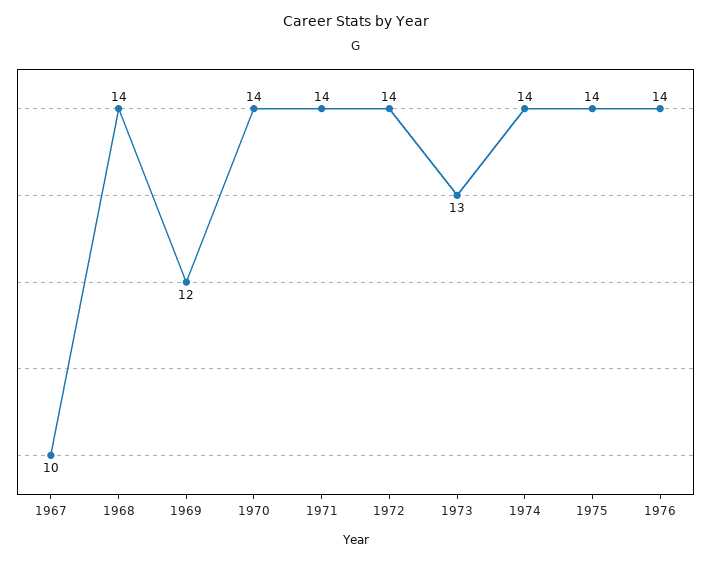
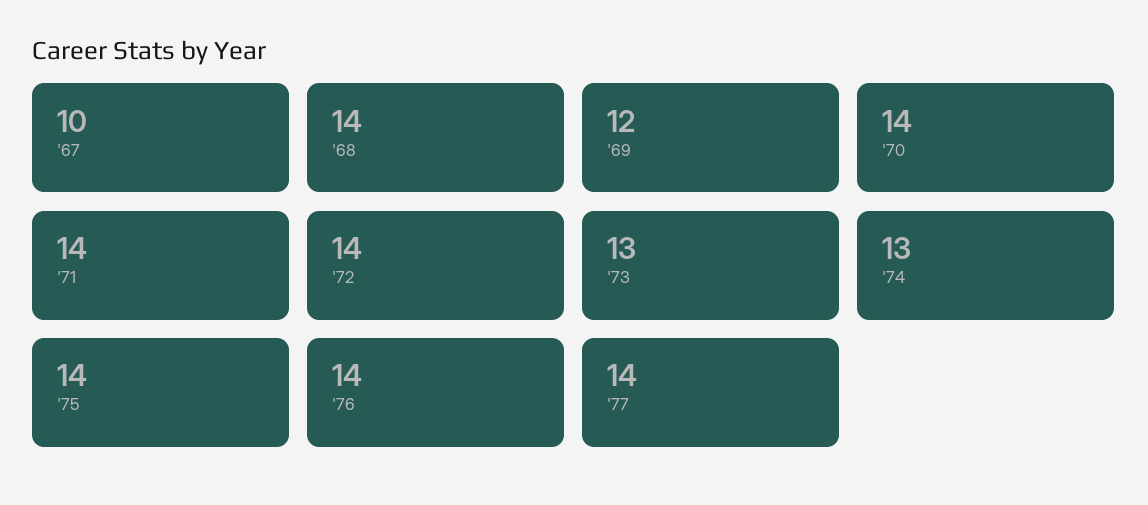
1974: 14 -> 13
'77: none -> 14

